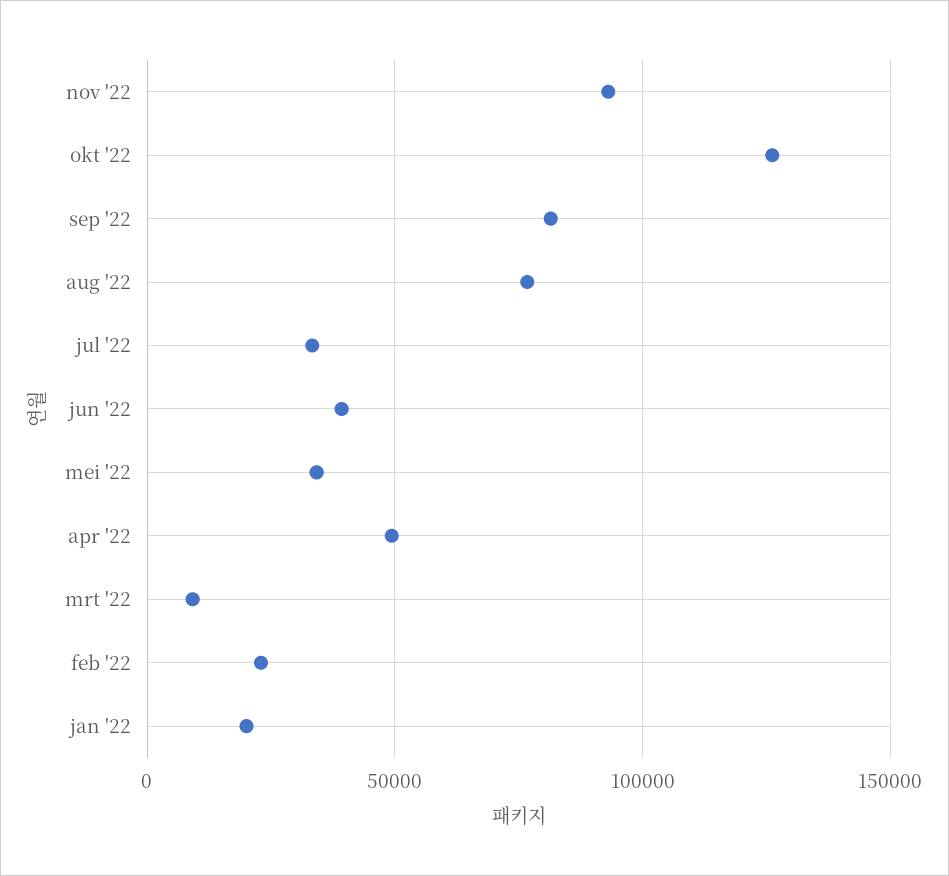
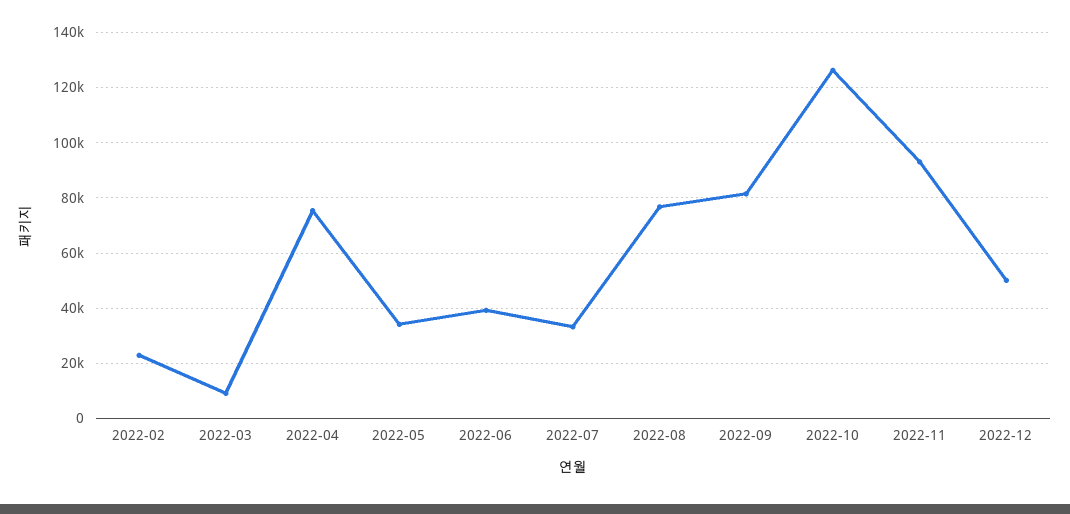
apr '22: 50000 -> 75000
jan '22: 20000 -> none
2022-12: none -> 50000

